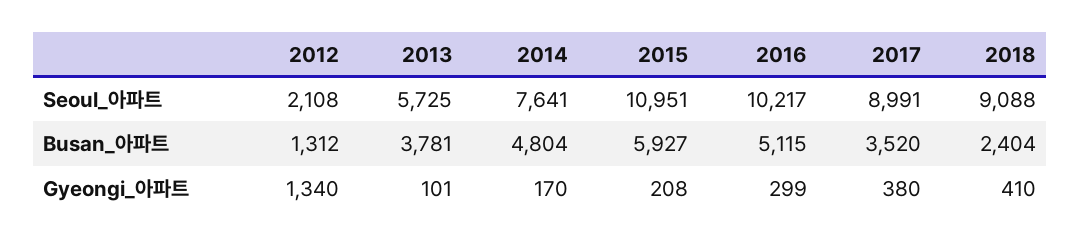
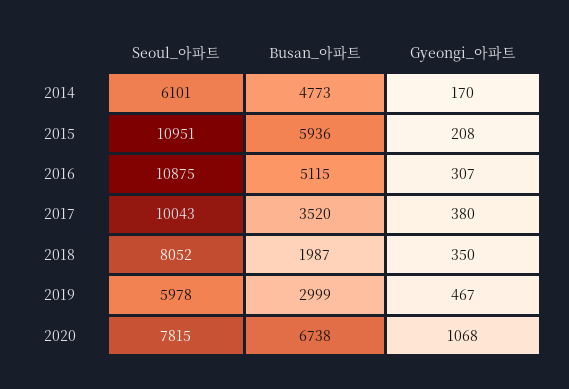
2012, Seoul_아파트: 2108 -> none
2013, Seoul_아파트: 5725 -> none
2014, Seoul_아파트: 7641 -> 6101
2016, Seoul_아파트: 10217 -> 10875
2017, Seoul_아파트: 8991 -> 10043
2018, Seoul_아파트: 9088 -> 8052
2012, Busan_아파트: 1312 -> none
2013, Busan_아파트: 3781 -> none
2014, Busan_아파트: 4804 -> 4773
2015, Busan_아파트: 5927 -> 5936
2018, Busan_아파트: 2404 -> 1987
2012, Gyeongi_아파트: 1340 -> none
2013, Gyeongi_아파트: 101 -> none
2016, Gyeongi_아파트: 299 -> 307
2018, Gyeongi_아파트: 410 -> 350
2019, Seoul_아파트: none -> 5978
2019, Busan_아파트: none -> 2999
2019, Gyeongi_아파트: none -> 467
2020, Seoul_아파트: none -> 7815
2020, Busan_아파트: none -> 6738
2020, Gyeongi_아파트: none -> 1068

